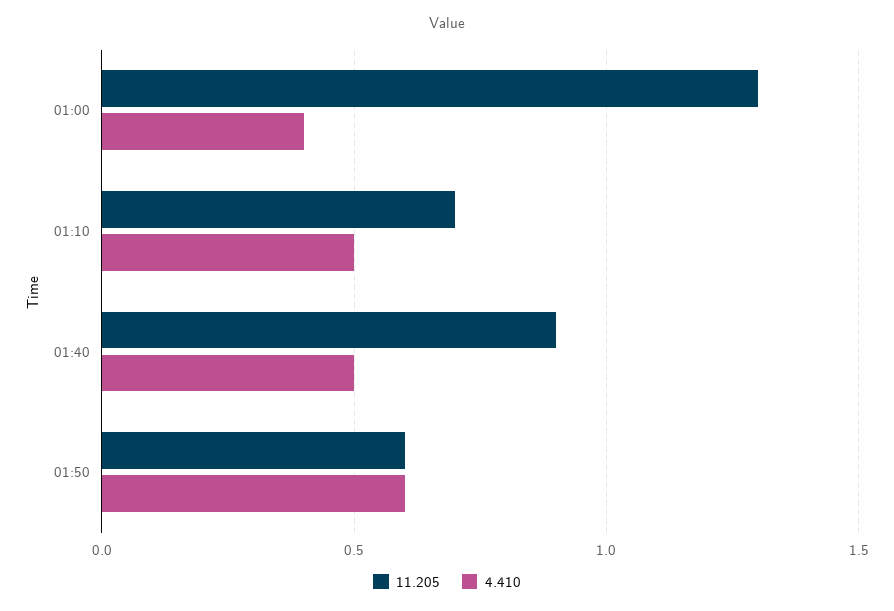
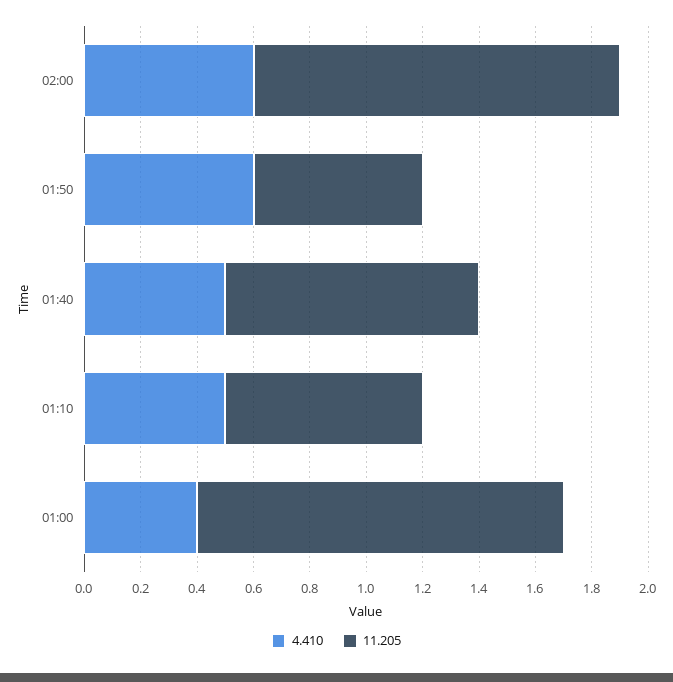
4.410, 02:00: none -> 0.6
11.205, 02:00: none -> 1.3

